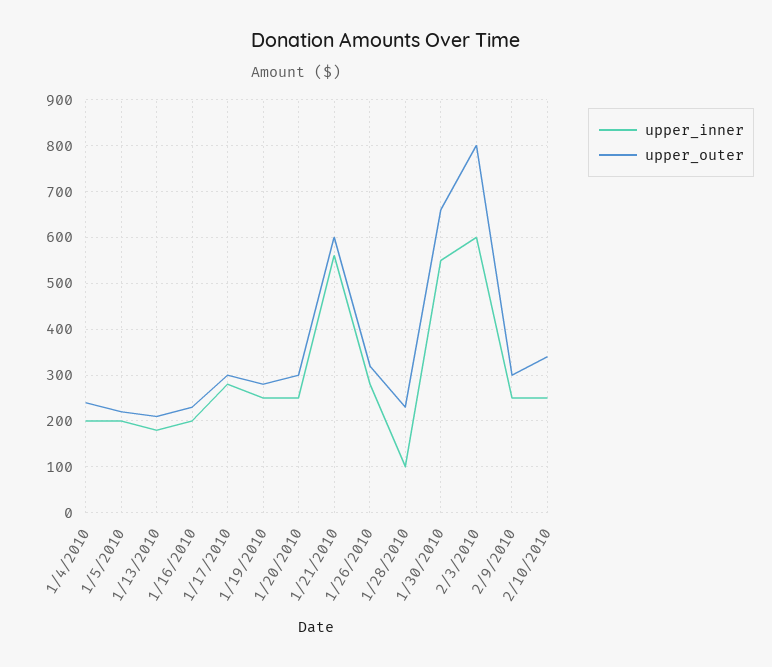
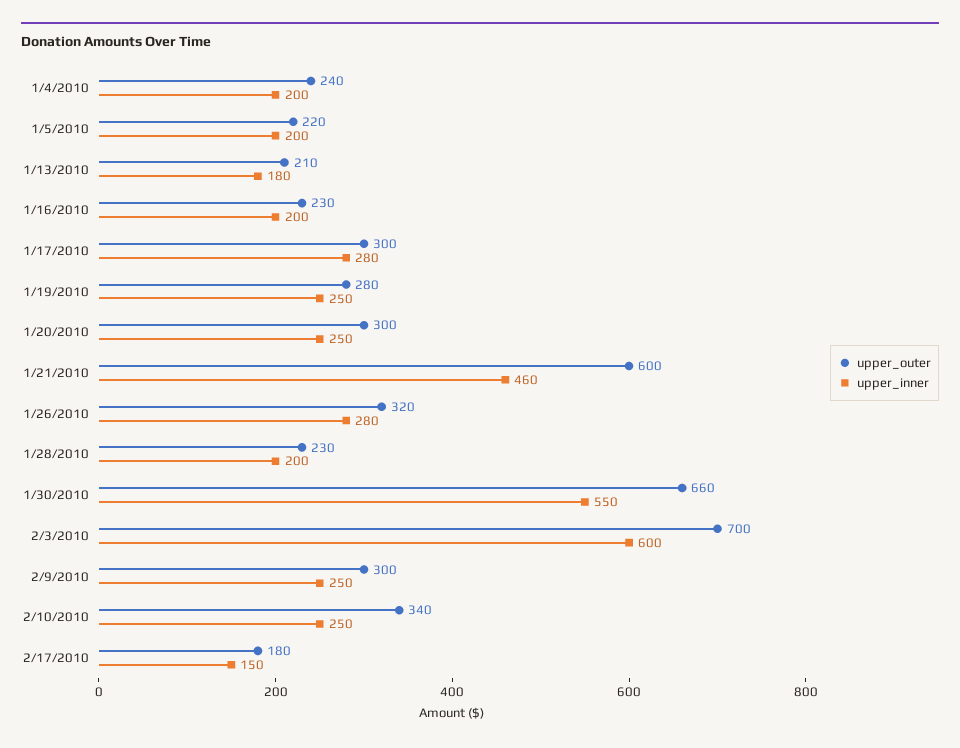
upper_inner, 1/21/2010: 560 -> 460
upper_inner, 1/28/2010: 100 -> 200
upper_outer, 2/3/2010: 800 -> 700
upper_outer, 2/17/2010: none -> 180
upper_inner, 2/17/2010: none -> 150

